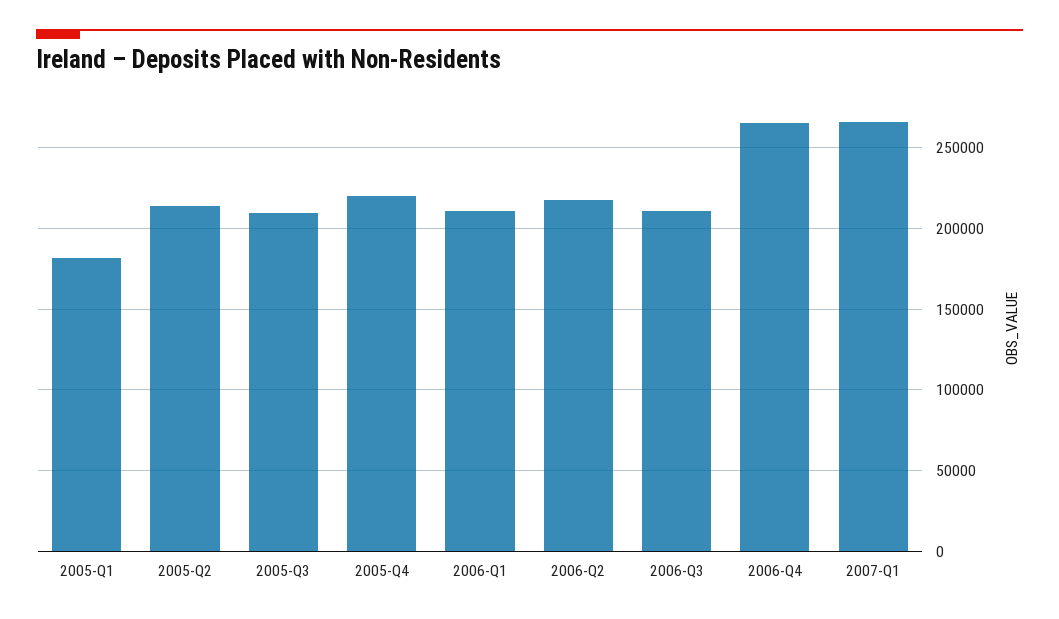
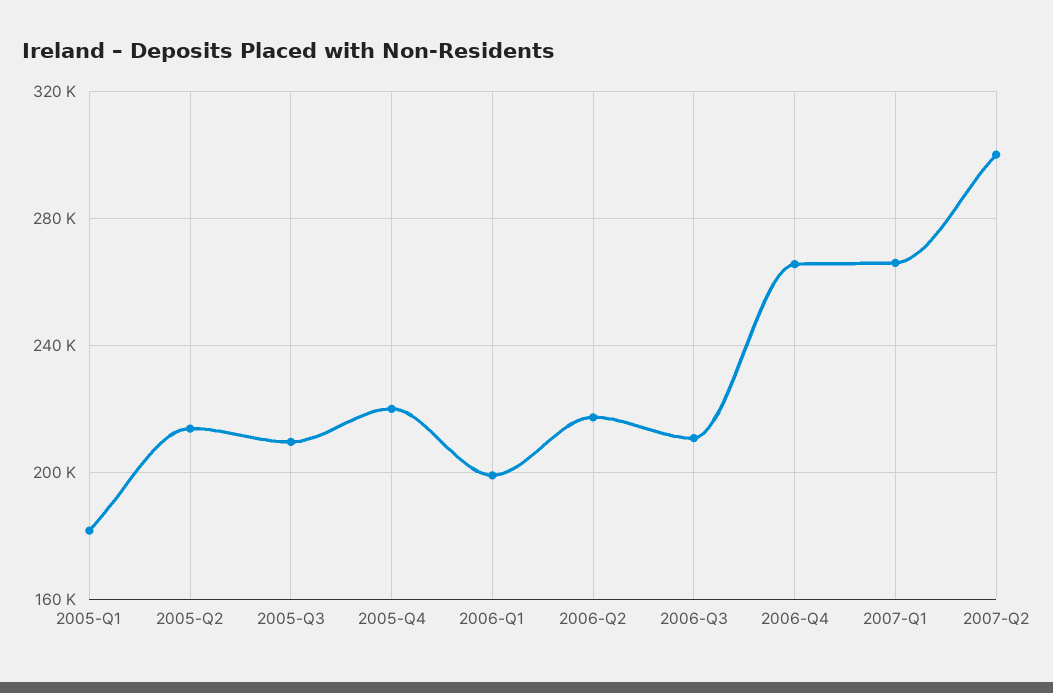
2006-Q1: 210000 -> 200000
2007-Q2: none -> 300000

